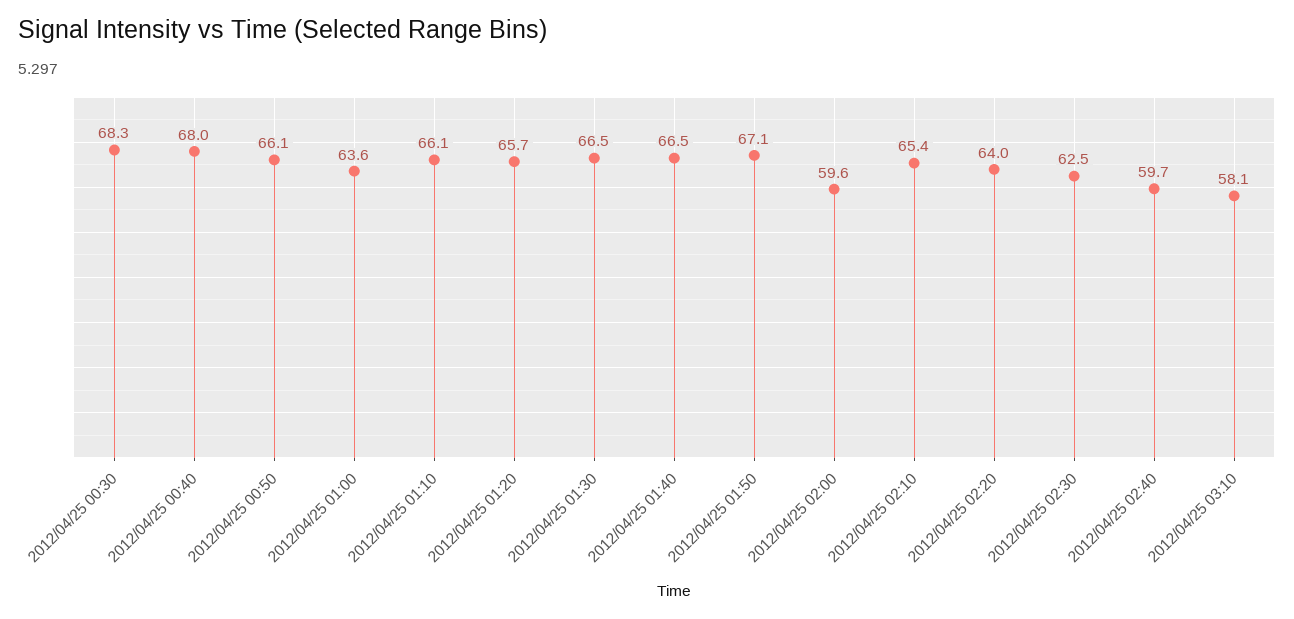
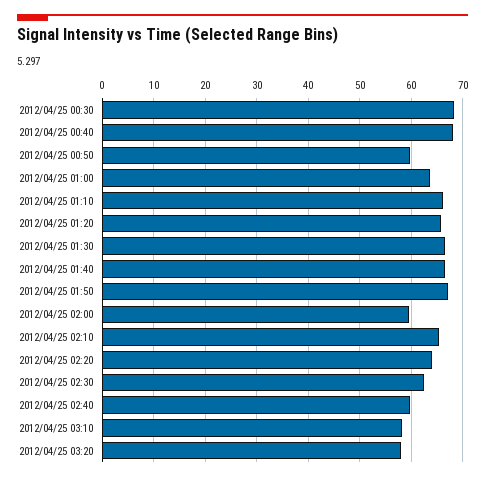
2012/04/25 00:50: 66.1 -> 60
2012/04/25 03:20: none -> 58

